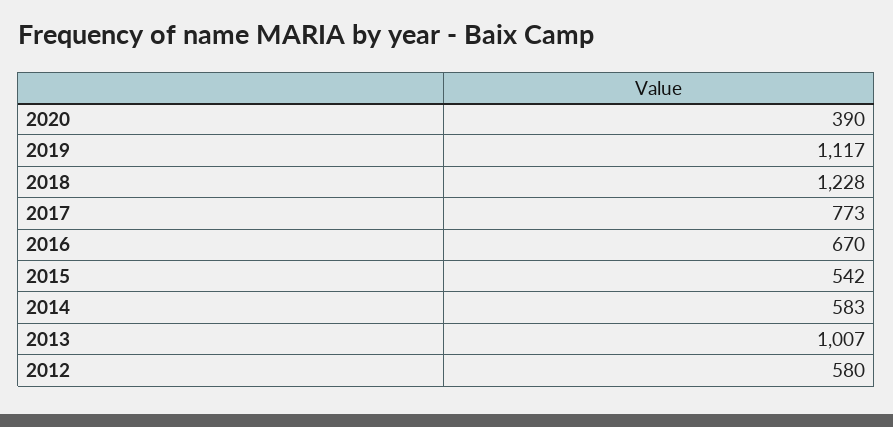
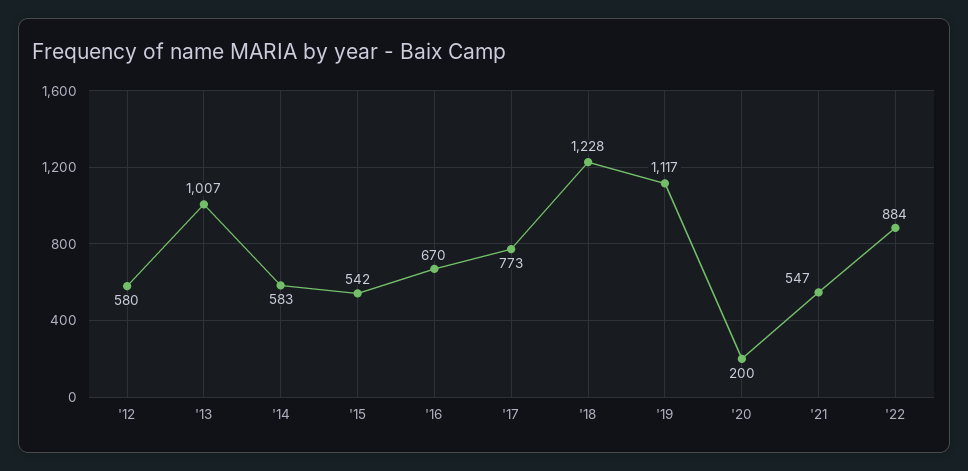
2020: 390 -> 200
'21: none -> 547
'22: none -> 884

